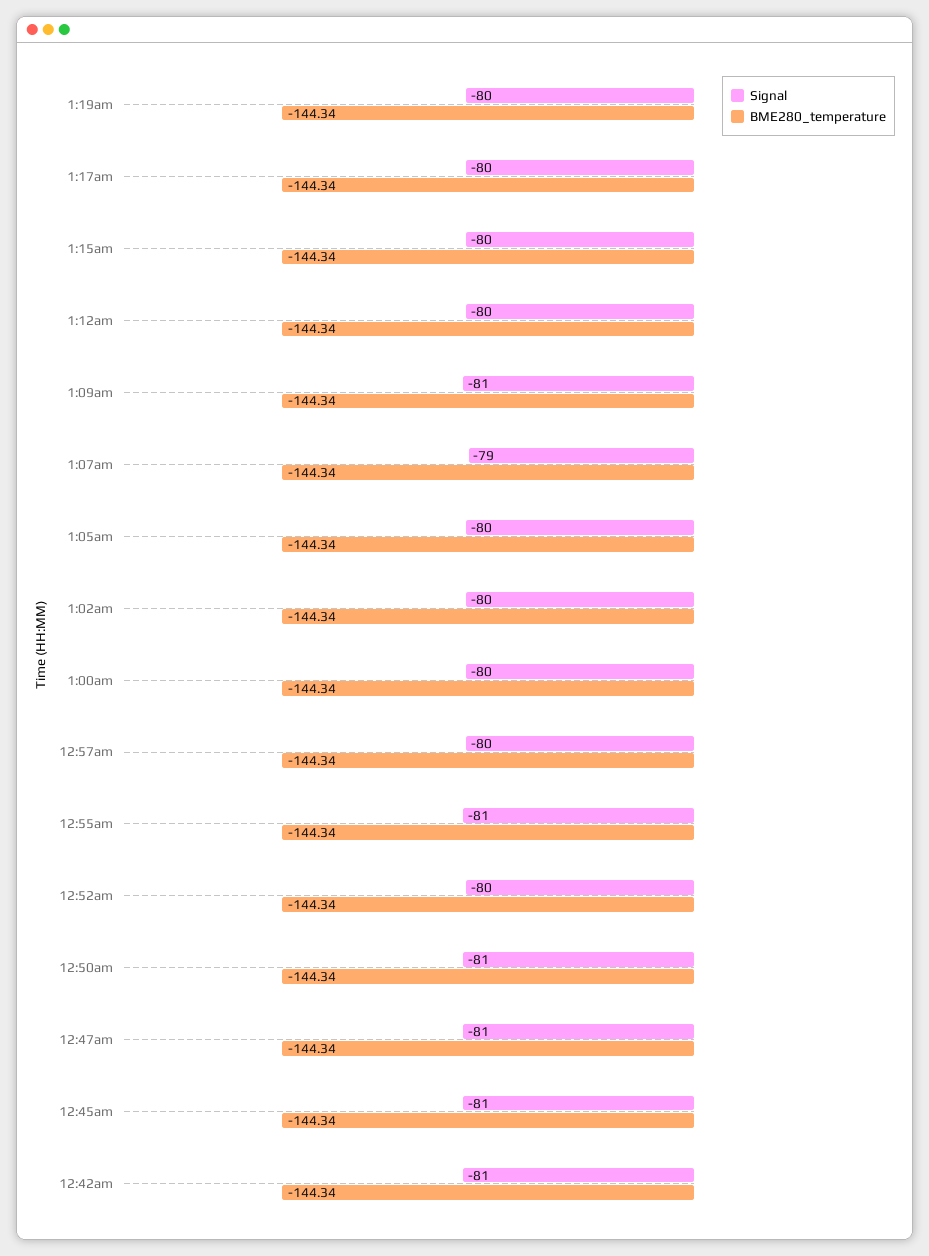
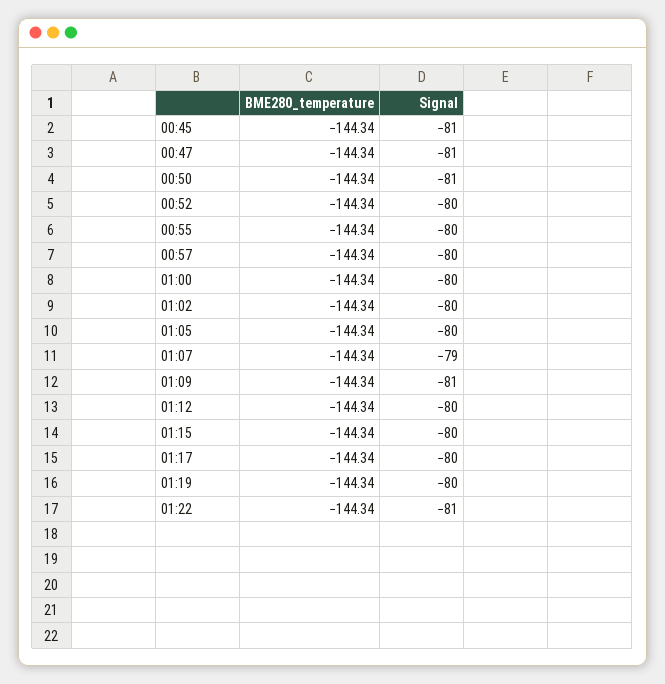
Signal, 12:55am: -81 -> -80
Signal, 12:42am: -81 -> none
BME280_temperature, 12:42am: -144.34 -> none
BME280_temperature, 01:22: none -> -144.34
Signal, 01:22: none -> -81

